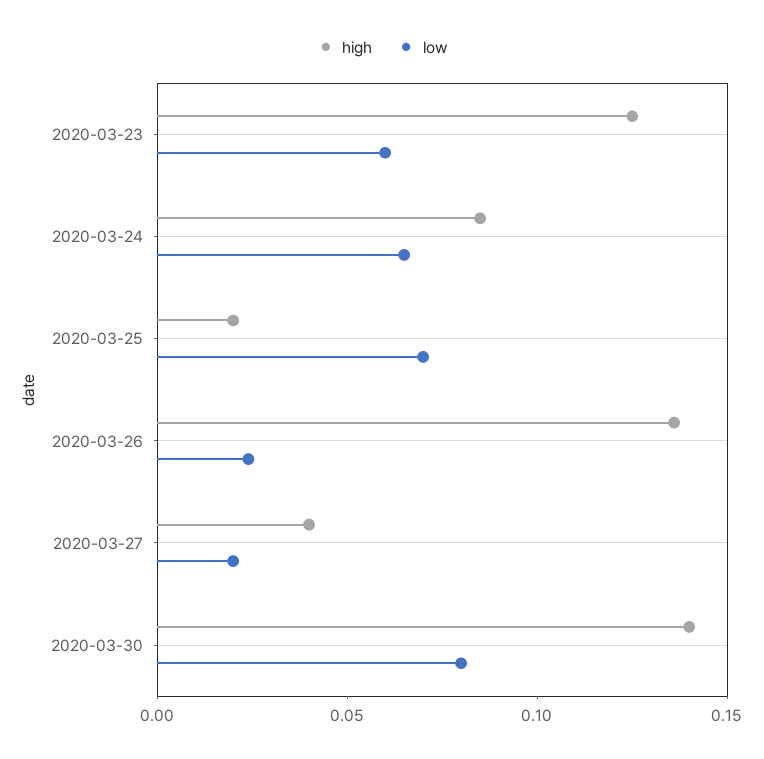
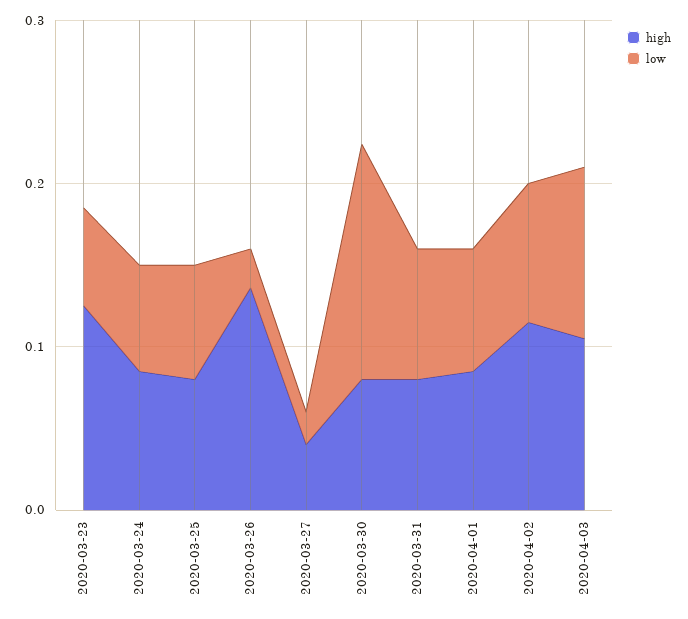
high, 2020-03-25: 0.02 -> 0.08
high, 2020-03-30: 0.14 -> 0.08
low, 2020-03-30: 0.08 -> 0.14
high, 2020-03-31: none -> 0.08
low, 2020-03-31: none -> 0.08
high, 2020-04-01: none -> 0.08
low, 2020-04-01: none -> 0.08
high, 2020-04-02: none -> 0.12
low, 2020-04-02: none -> 0.08
high, 2020-04-03: none -> 0.1
low, 2020-04-03: none -> 0.1

